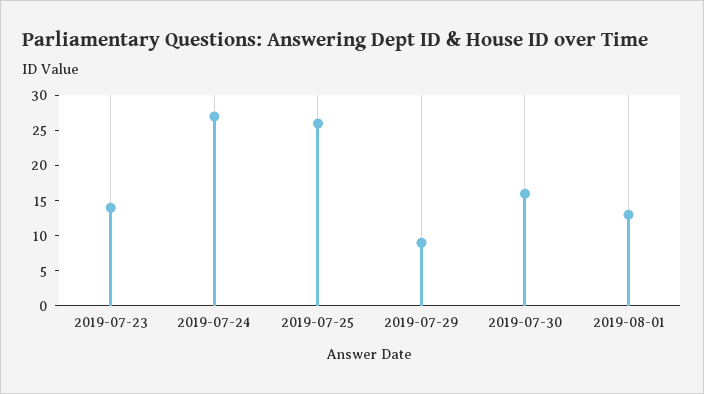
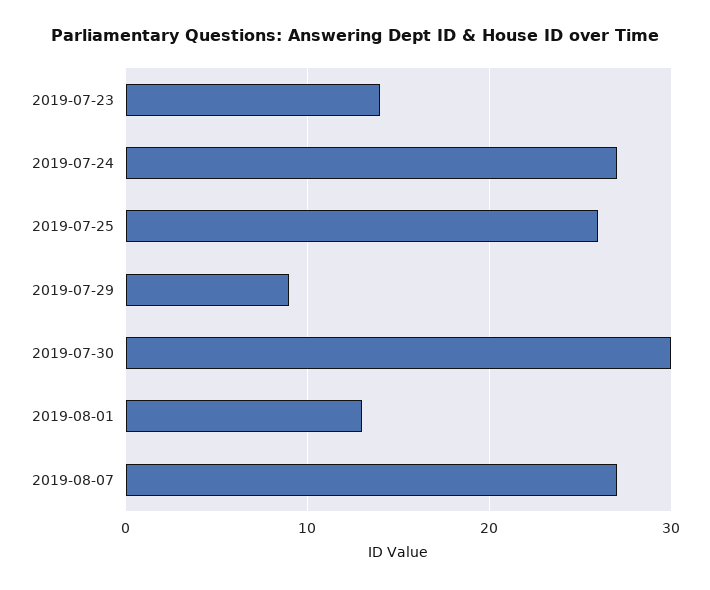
2019-07-30: 15 -> 30
2019-08-07: none -> 27

